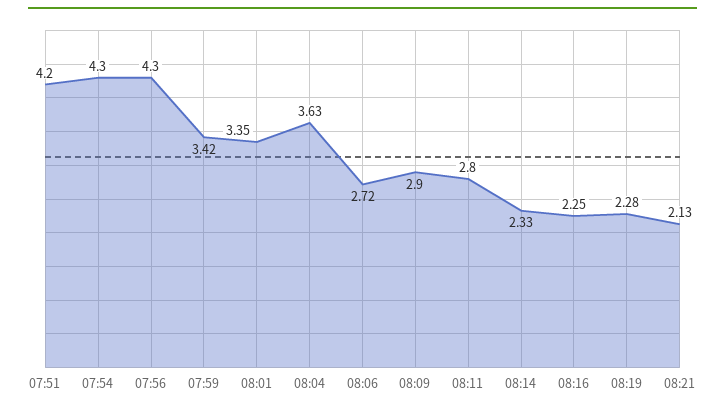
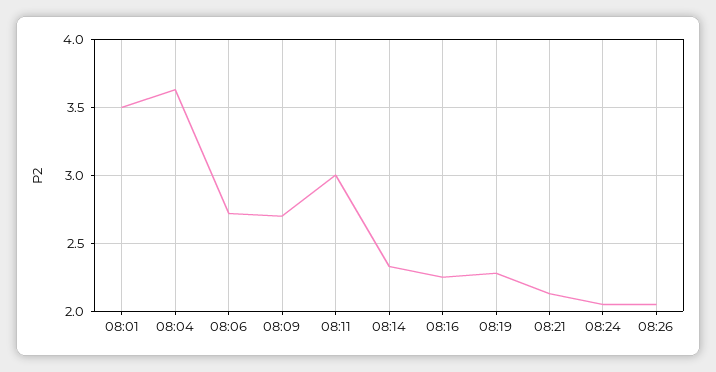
07:51: 4.2 -> none
07:54: 4.3 -> none
07:56: 4.3 -> none
07:59: 3.42 -> none
08:01: 3.35 -> 3.5
08:09: 2.9 -> 2.7
08:11: 2.8 -> 3
08:24: none -> 2.05
08:26: none -> 2.05

